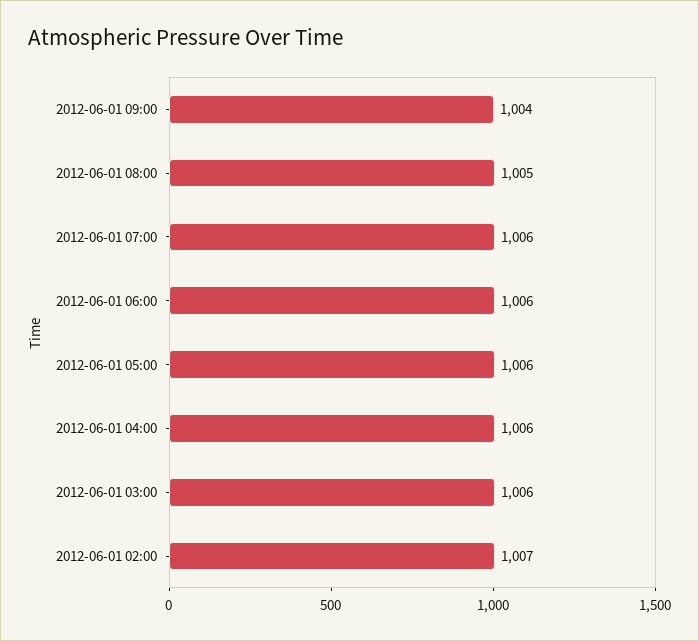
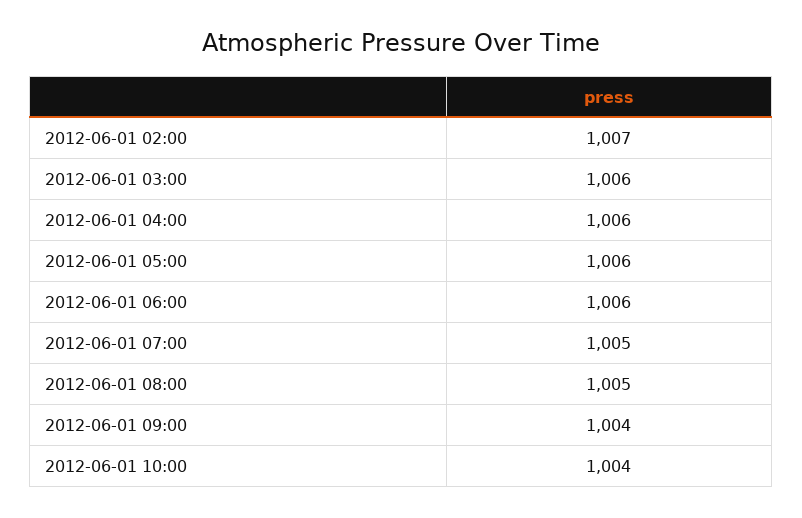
2012-06-01 07:00: 1006 -> 1005
2012-06-01 10:00: none -> 1004

